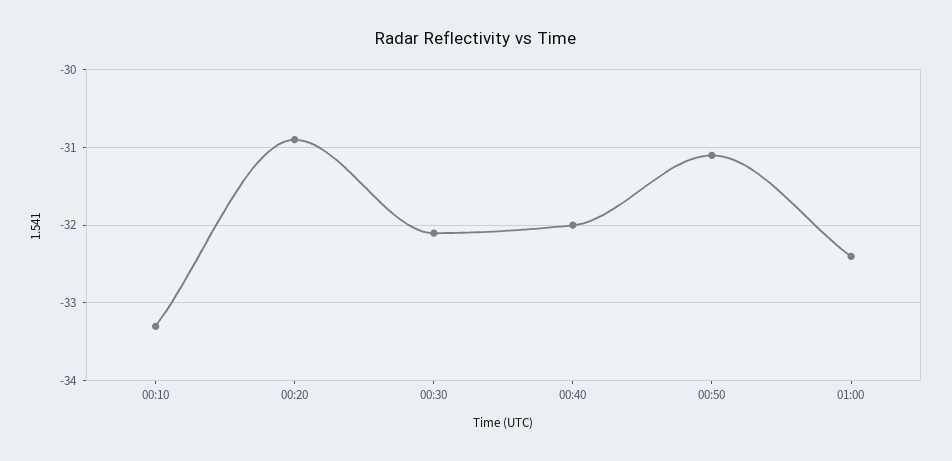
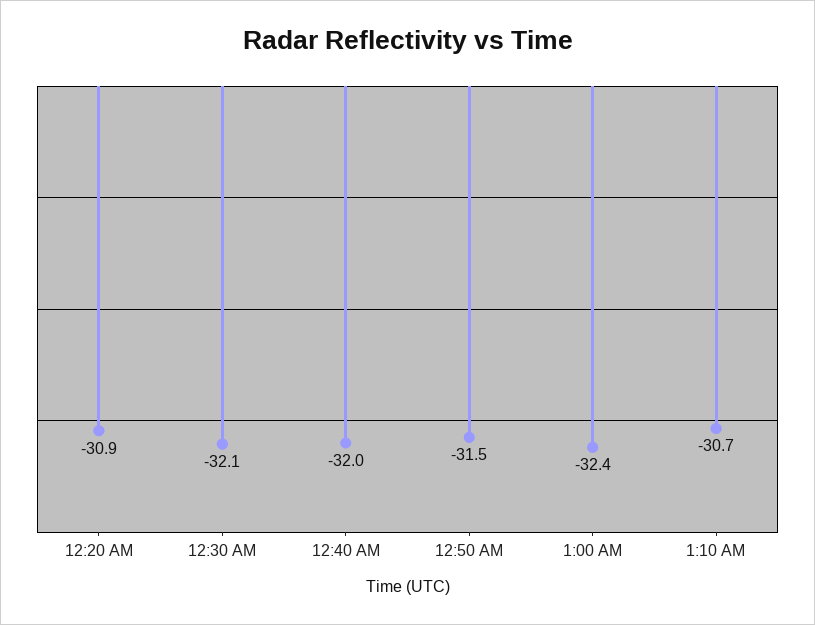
00:10: -33.3 -> none
00:50: -31.1 -> -31.5
1:10 AM: none -> -30.7

